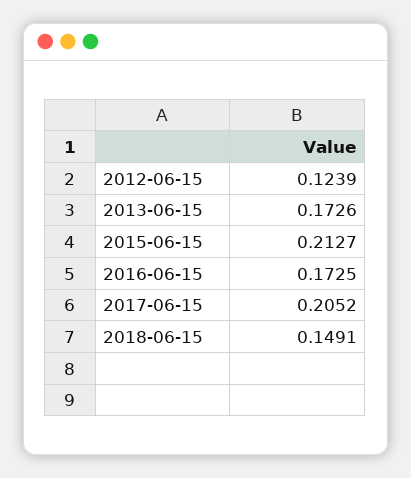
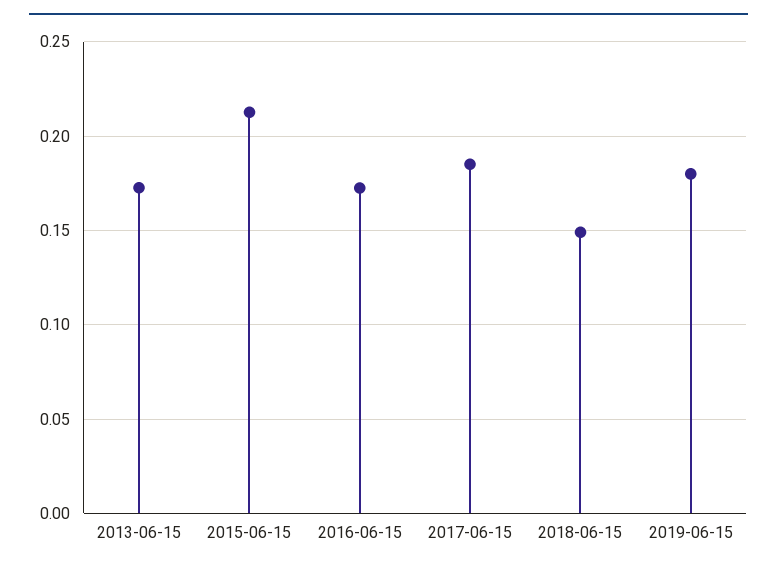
2012-06-15: 0.1239 -> none
2017-06-15: 0.2052 -> 0.185
2019-06-15: none -> 0.18

